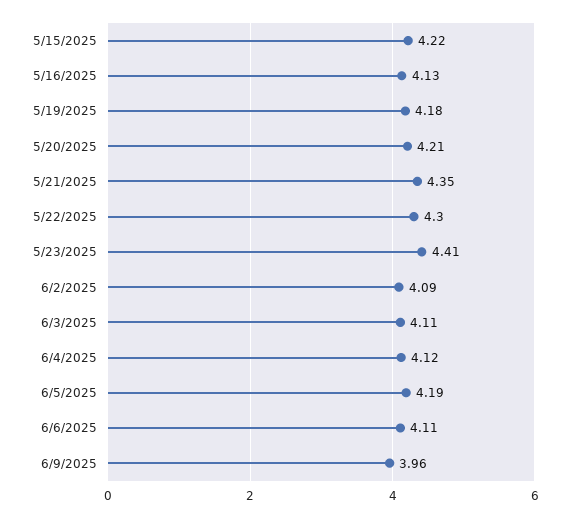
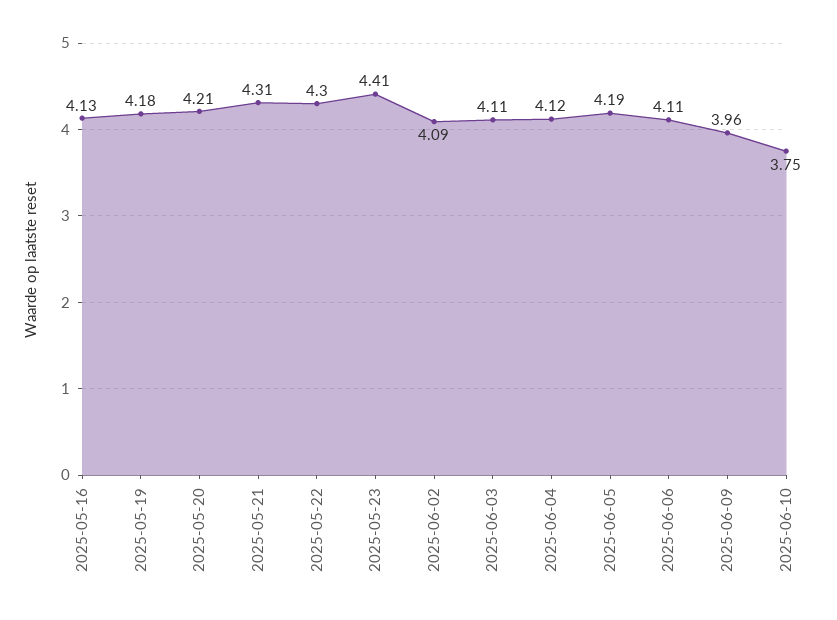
5/15/2025: 4.22 -> none
5/21/2025: 4.35 -> 4.31
2025-06-10: none -> 3.75

